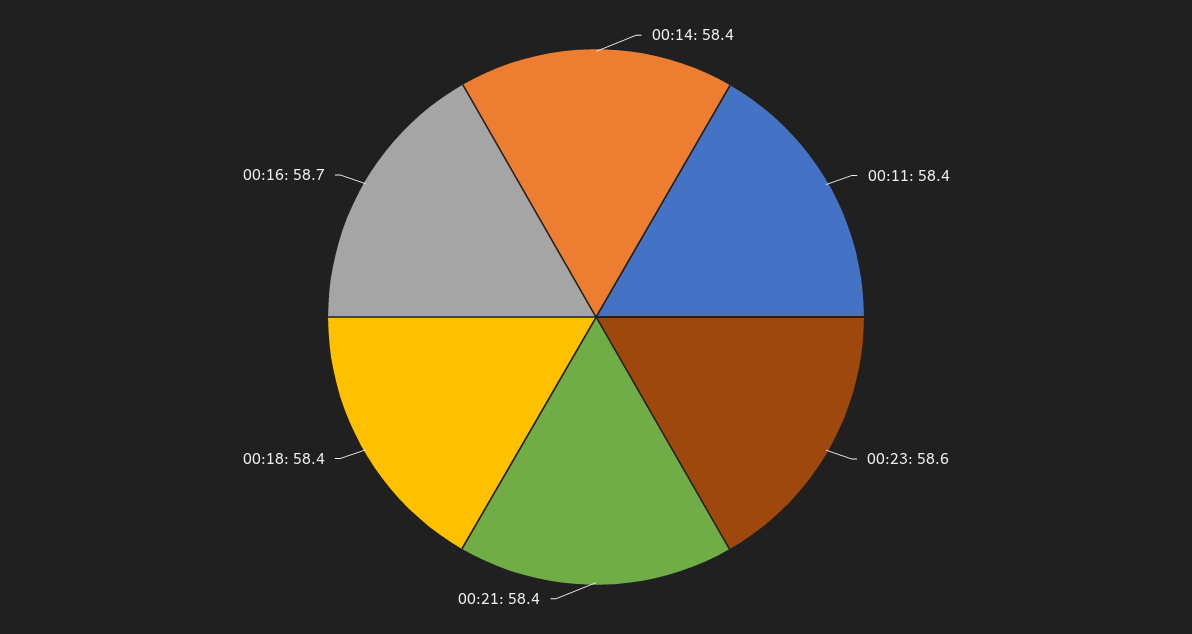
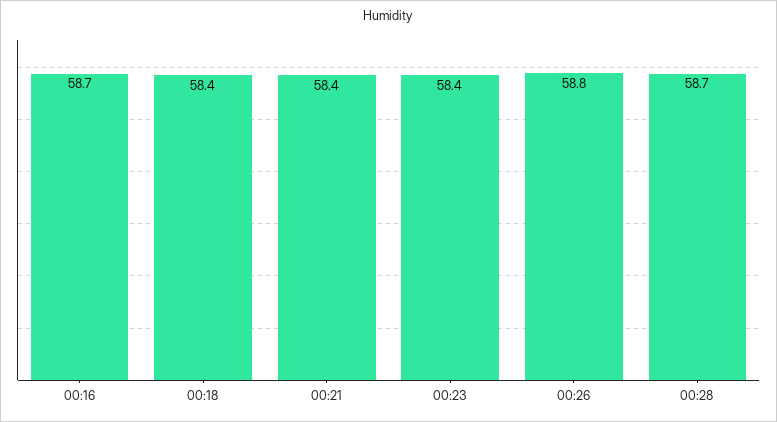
00:14: 58.4 -> none
00:11: 58.4 -> none
00:23: 58.6 -> 58.4
00:26: none -> 58.8
00:28: none -> 58.7

